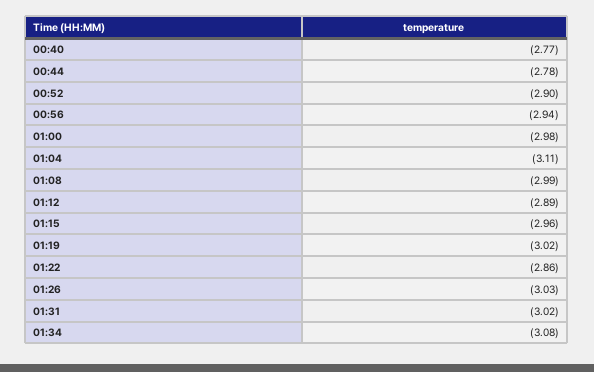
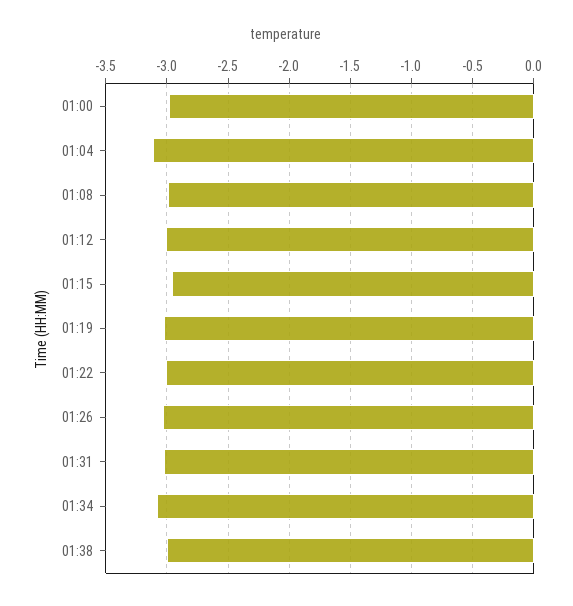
00:40: -2.77 -> none
00:44: -2.78 -> none
00:52: -2.9 -> none
00:56: -2.94 -> none
01:12: -2.89 -> -3
01:22: -2.86 -> -3
01:38: none -> -3

